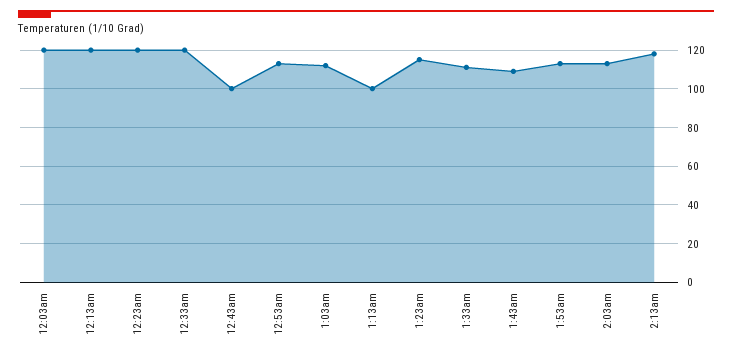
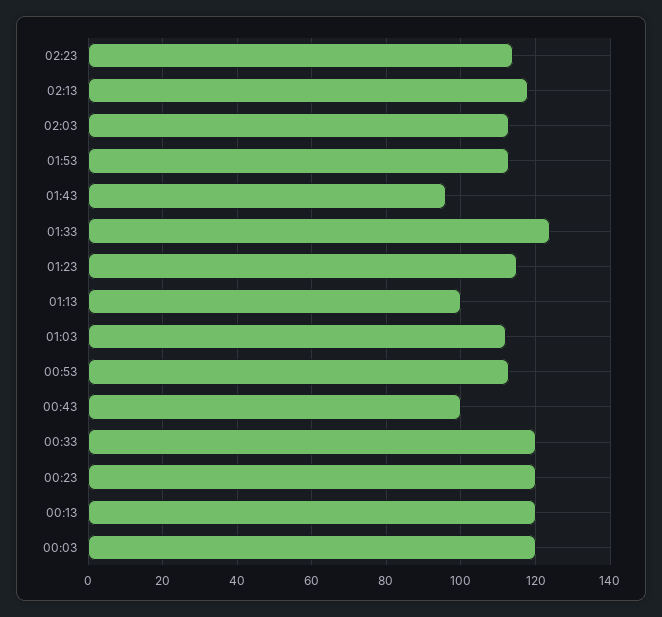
1:33am: 110 -> 125
1:43am: 110 -> 95
02:23: none -> 115

